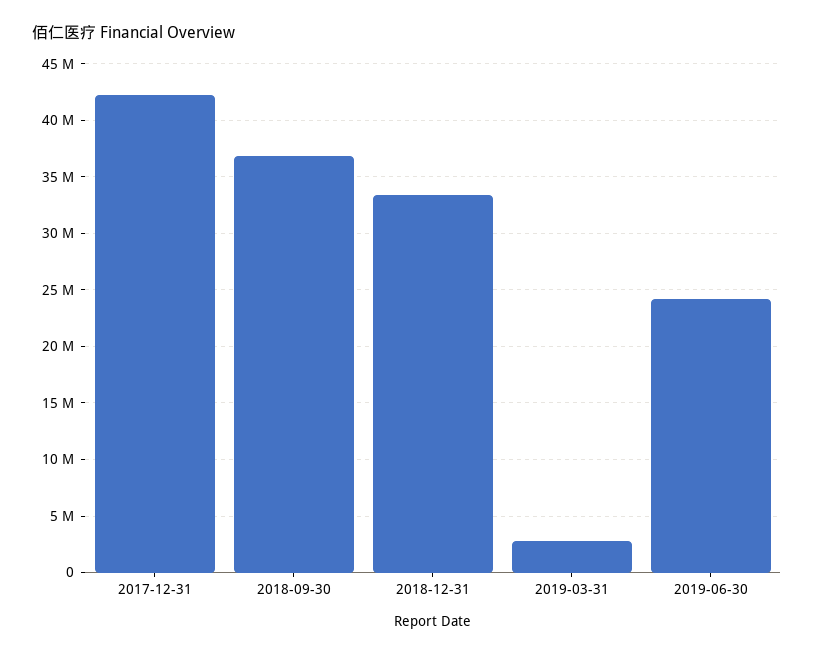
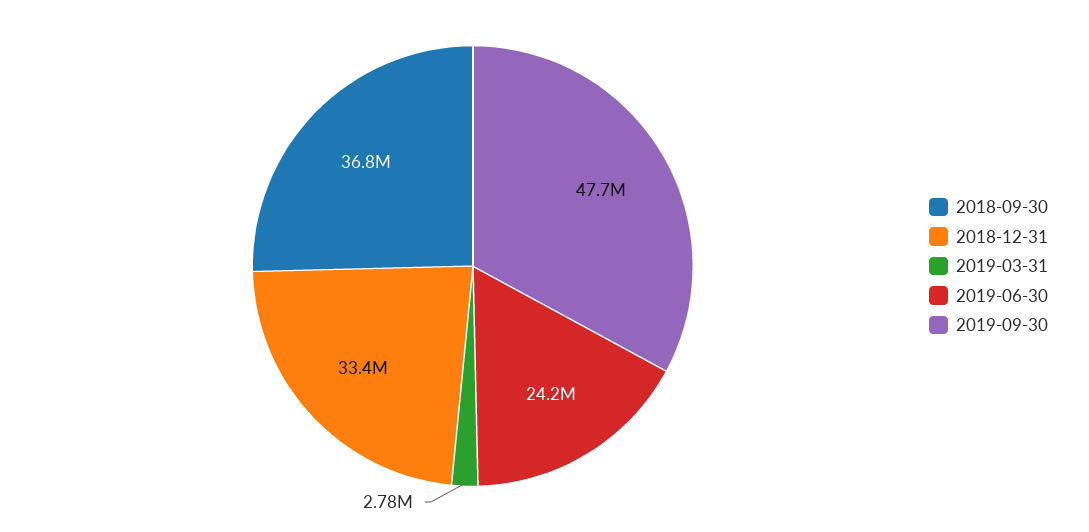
2017-12-31: 42000000 -> none
2019-09-30: none -> 47700000

